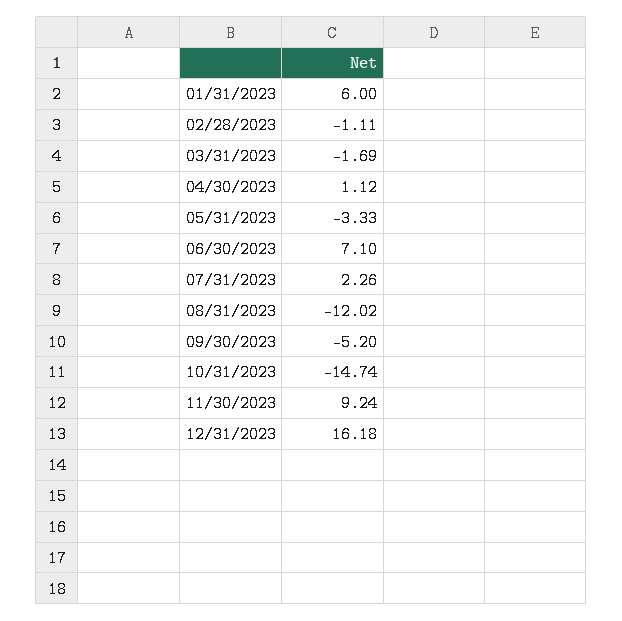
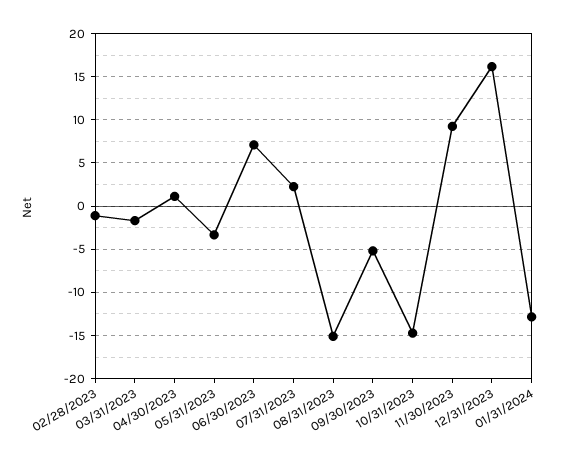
01/31/2023: 6 -> none
08/31/2023: -12.02 -> -15
01/31/2024: none -> -13

